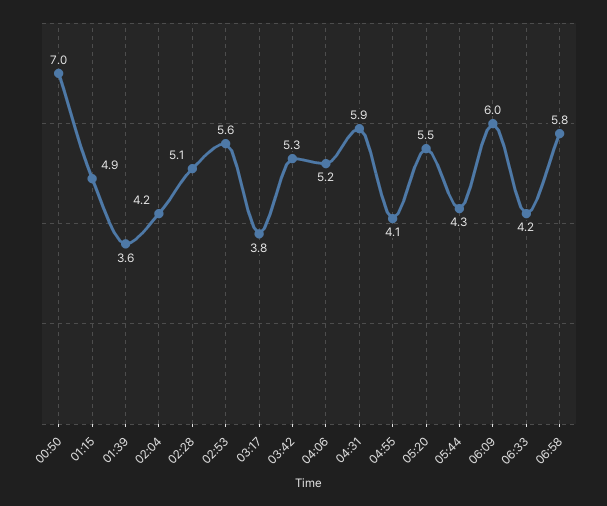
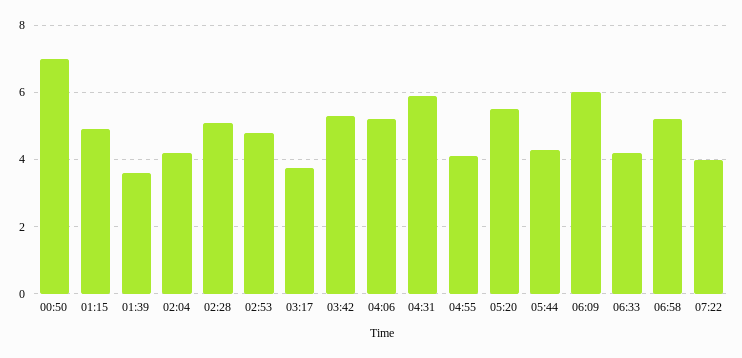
02:53: 5.6 -> 4.8
06:58: 5.8 -> 5.2
07:22: none -> 4

